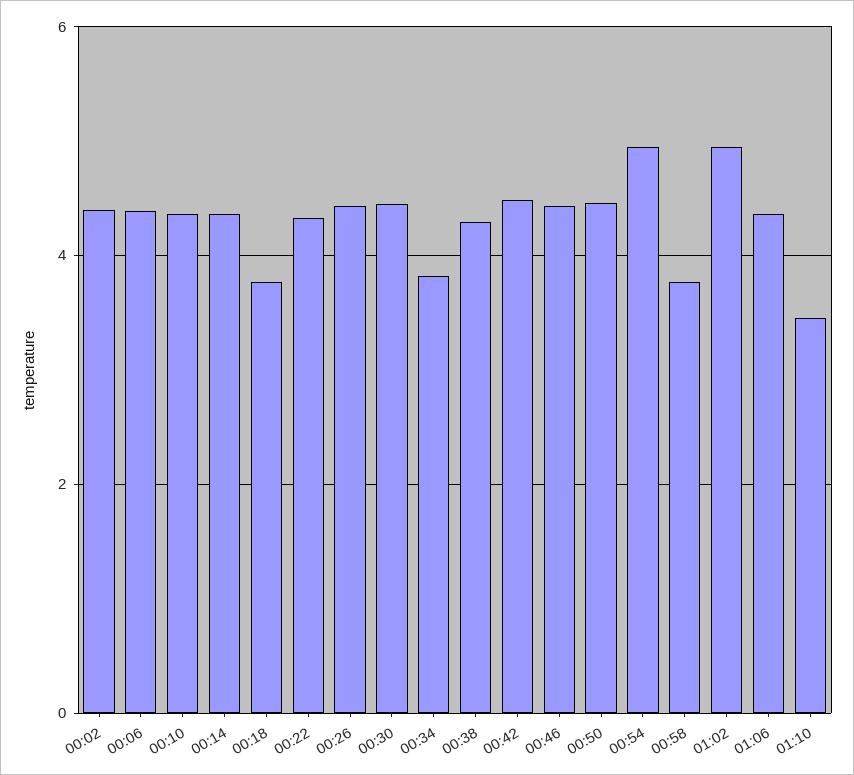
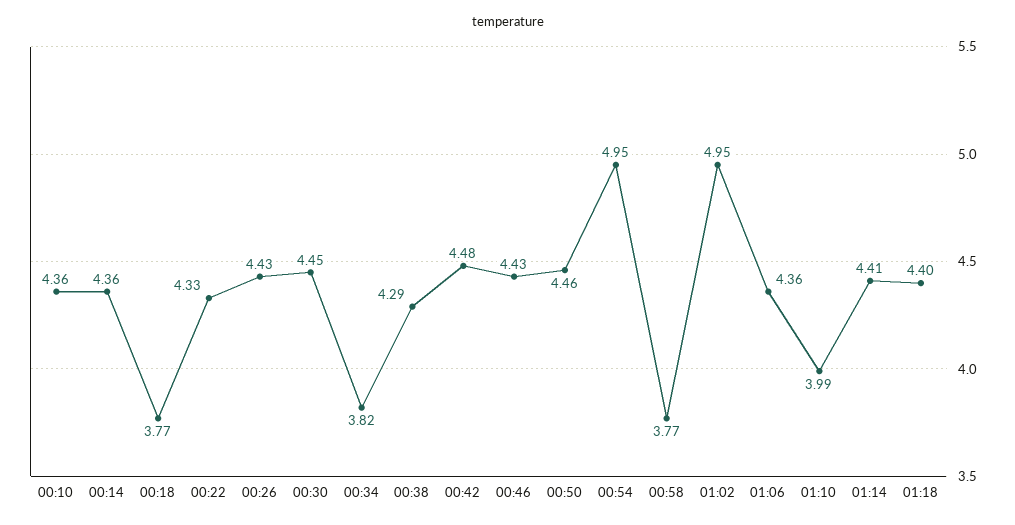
00:02: 4.4 -> none
00:06: 4.4 -> none
01:10: 3.4 -> 3.99
01:14: none -> 4.41
01:18: none -> 4.4

